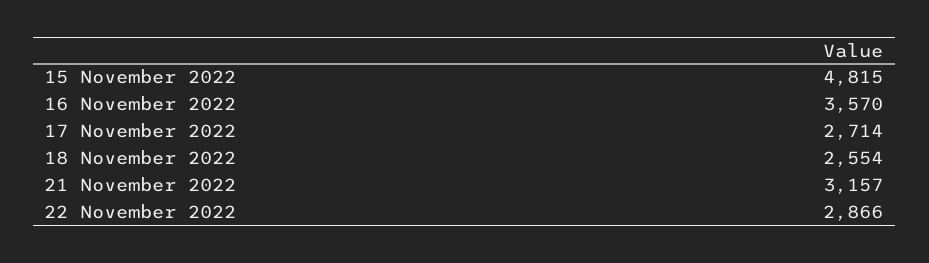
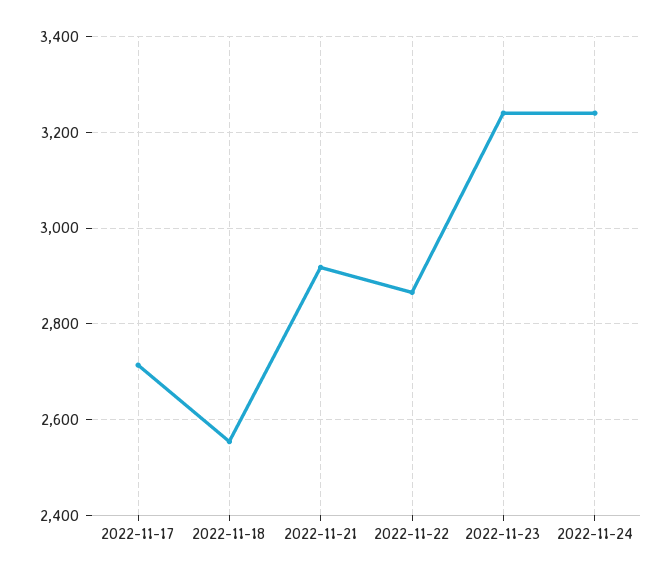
15 November 2022: 4815 -> none
16 November 2022: 3570 -> none
21 November 2022: 3157 -> 2920
2022-11-23: none -> 3240
2022-11-24: none -> 3240

